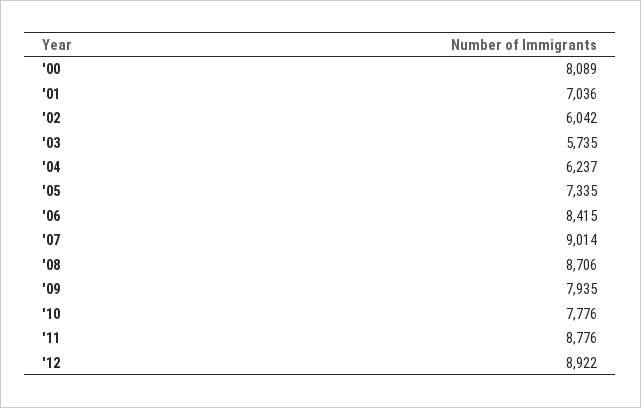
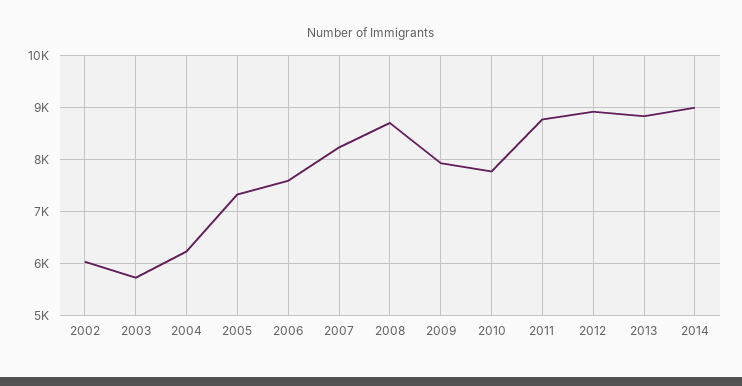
'00: 8089 -> none
'01: 7036 -> none
'06: 8415 -> 7600
'07: 9014 -> 8200
2013: none -> 8800
2014: none -> 9000

